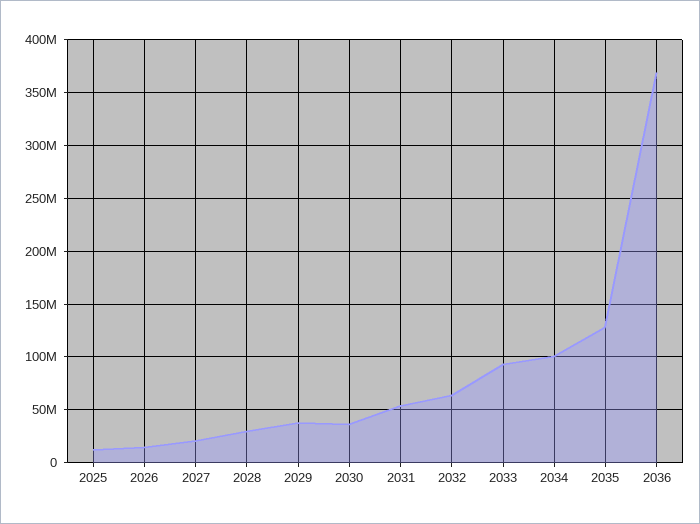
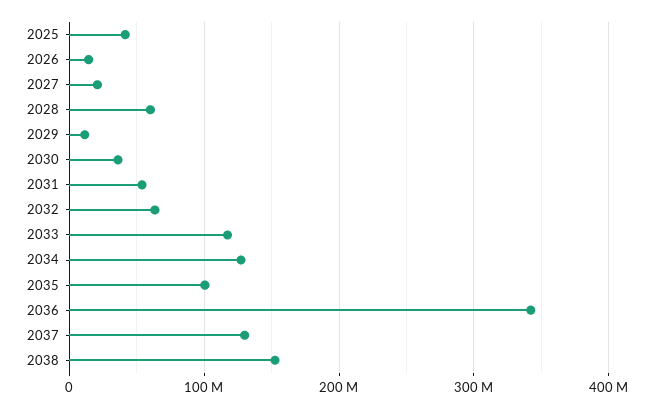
2025: 10000000 -> 40000000
2028: 30000000 -> 60000000
2029: 40000000 -> 10000000
2033: 90000000 -> 120000000
2034: 100000000 -> 130000000
2035: 130000000 -> 100000000
2036: 370000000 -> 340000000
2037: none -> 130000000
2038: none -> 150000000

